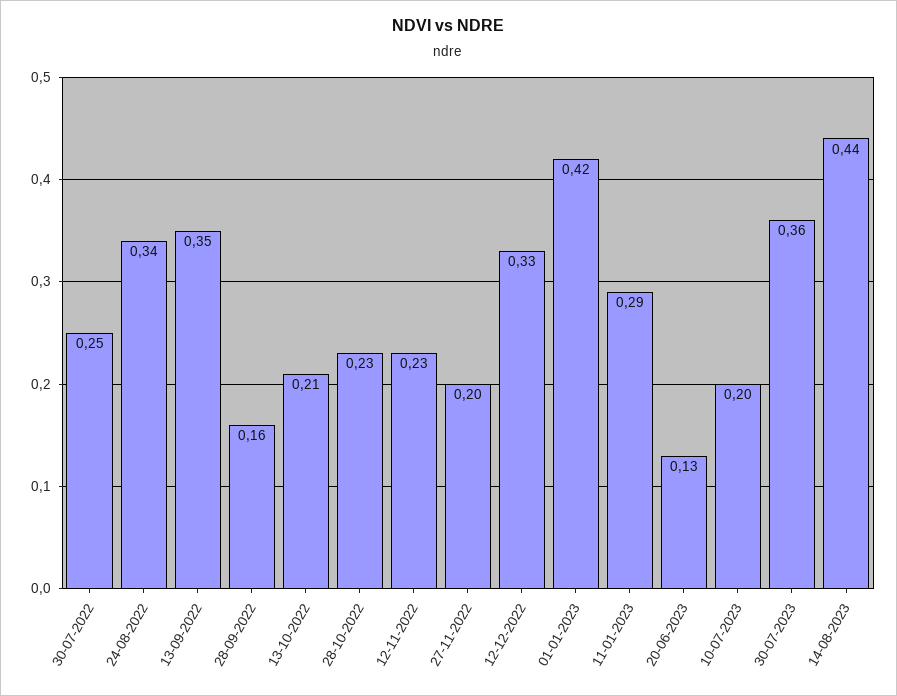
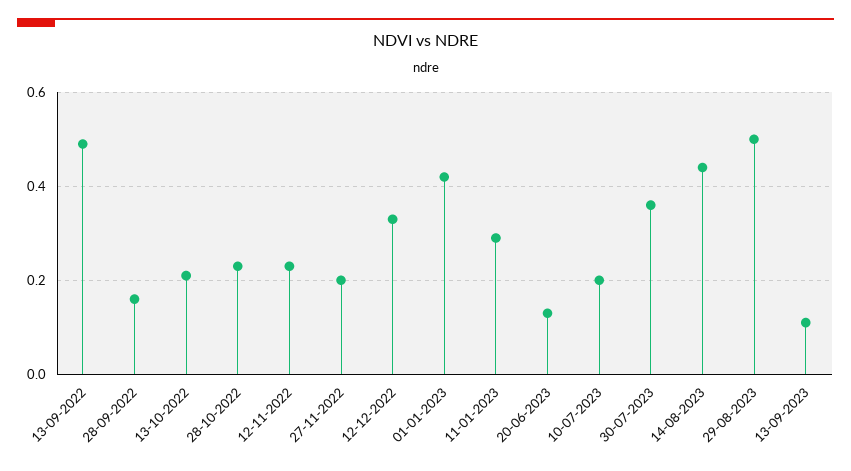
30-07-2022: 0.25 -> none
24-08-2022: 0.34 -> none
13-09-2022: 0.35 -> 0.5
29-08-2023: none -> 0.5
13-09-2023: none -> 0.1

